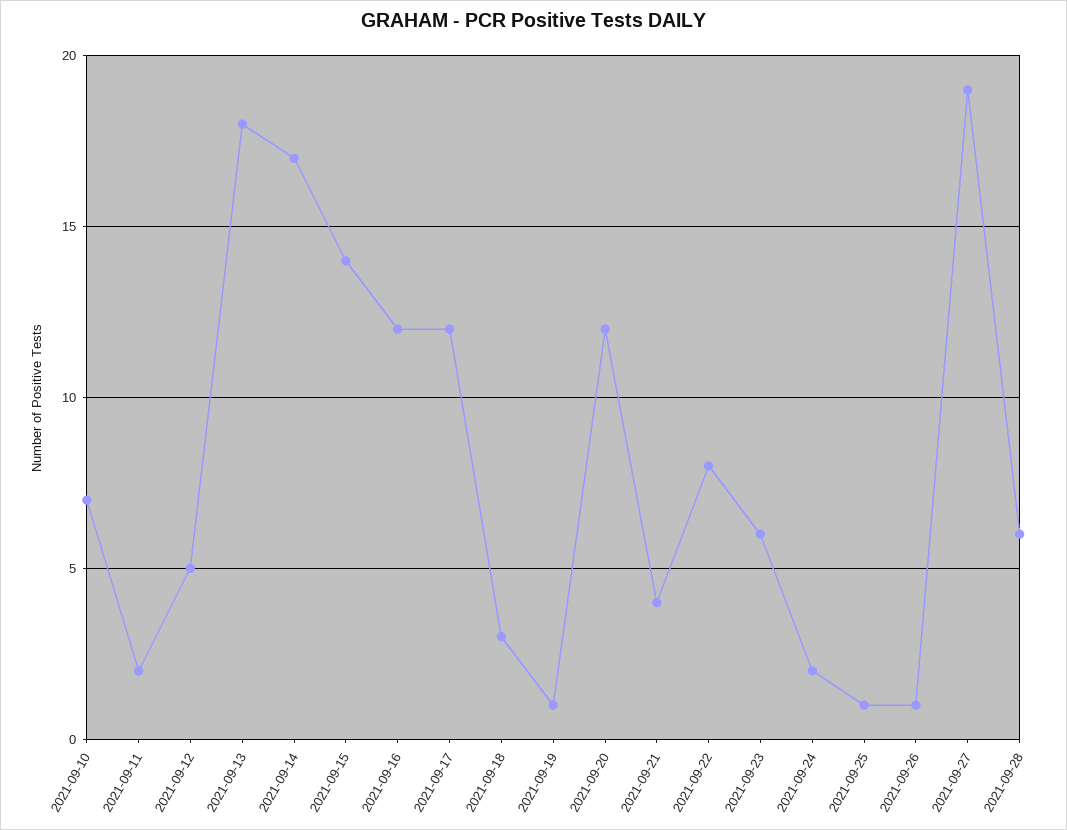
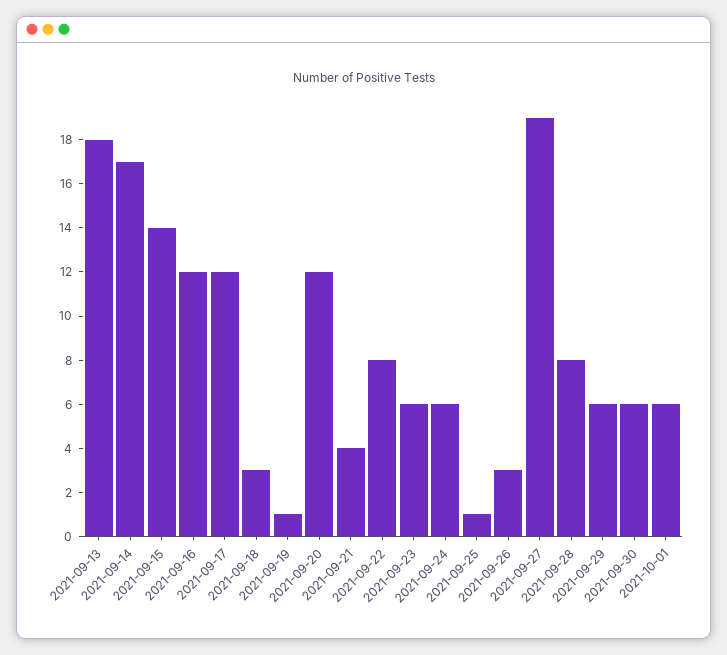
2021-09-10: 7 -> none
2021-09-11: 2 -> none
2021-09-12: 5 -> none
2021-09-24: 2 -> 6
2021-09-26: 1 -> 3
2021-09-28: 6 -> 8
2021-09-29: none -> 6
2021-09-30: none -> 6
2021-10-01: none -> 6

